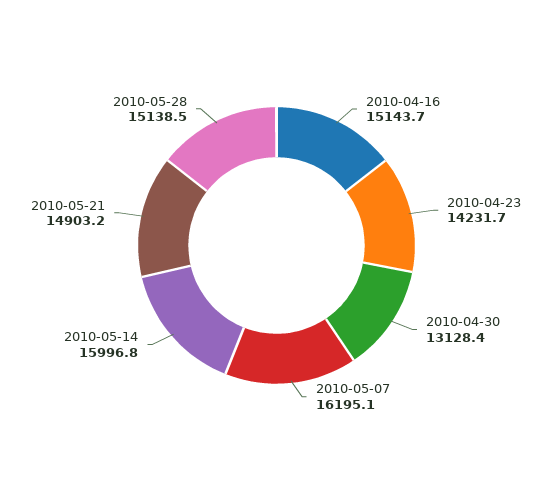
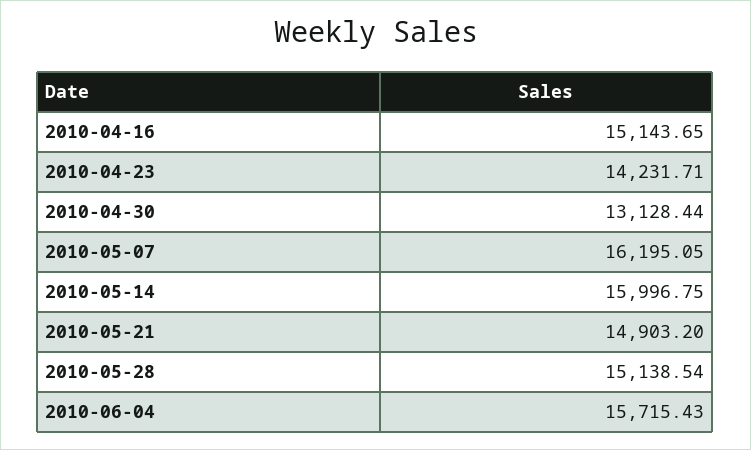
2010-06-04: none -> 15715.43

